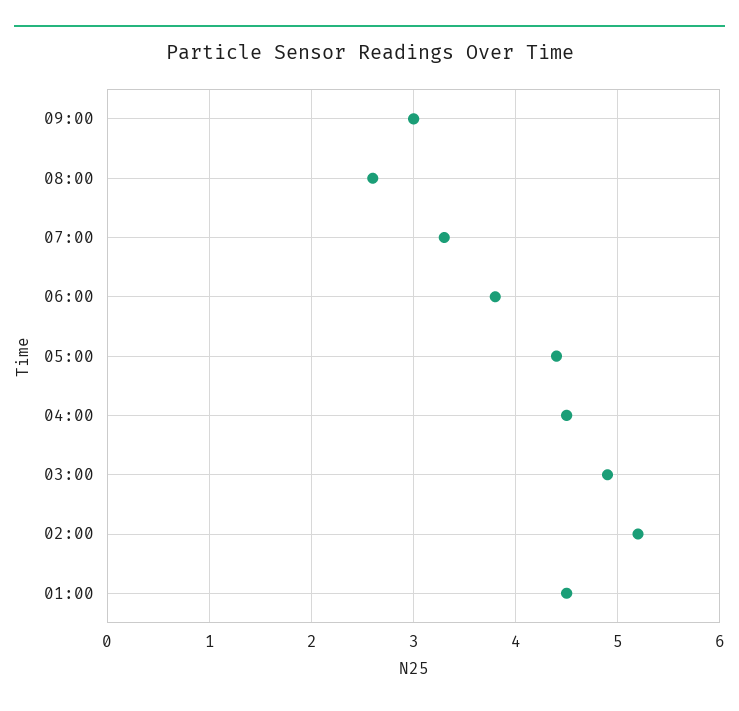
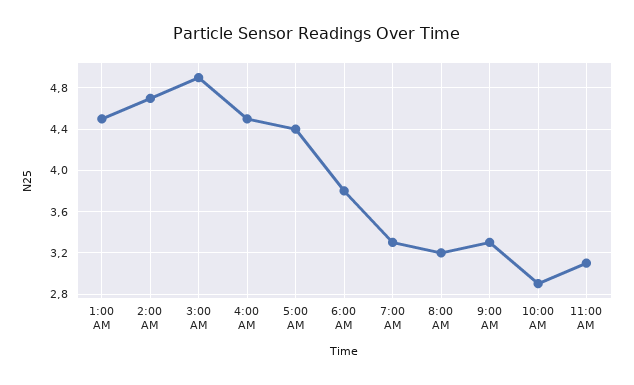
09:00: 3 -> 3.3
08:00: 2.6 -> 3.2
02:00: 5.2 -> 4.7
10:00 AM: none -> 2.9
11:00 AM: none -> 3.1

